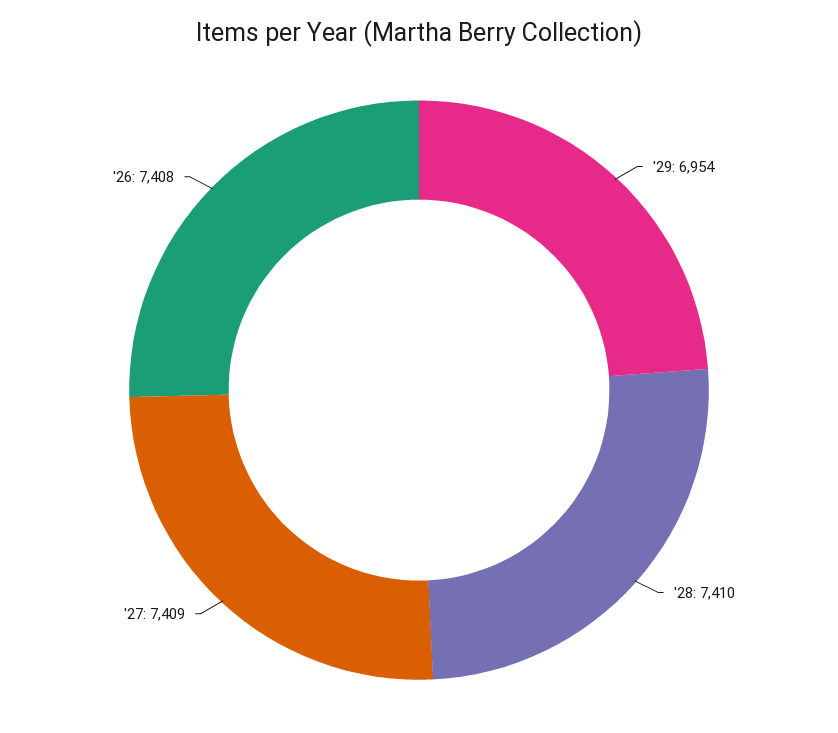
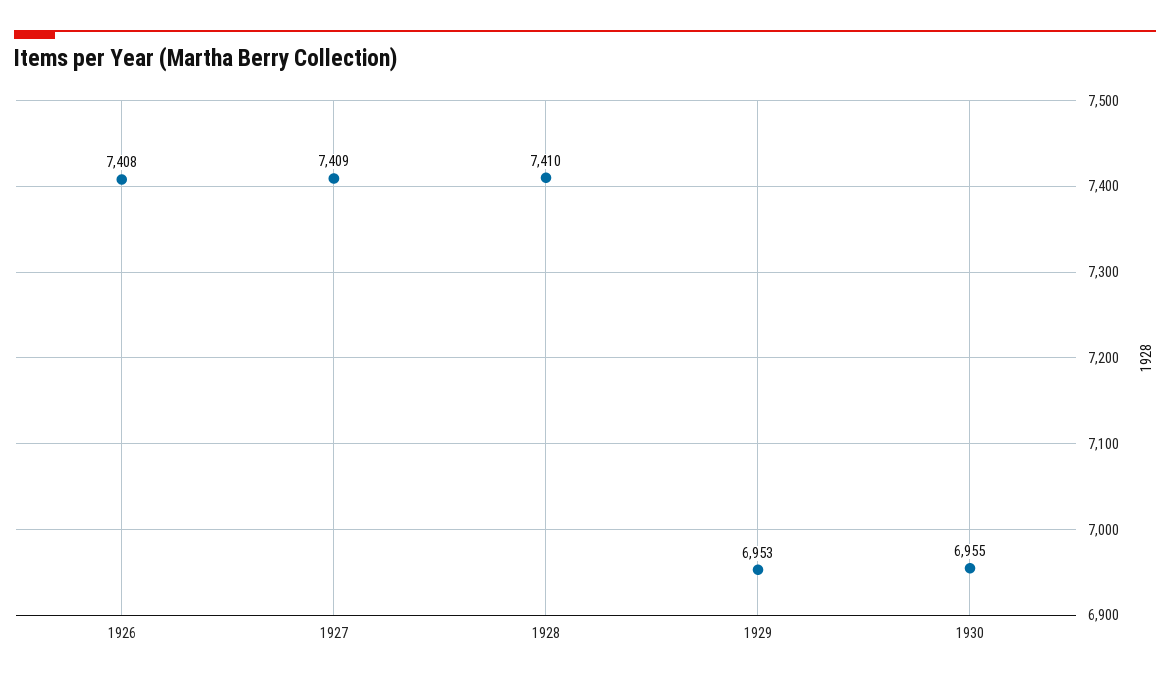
'29: 6954 -> 6953
1930: none -> 6955

